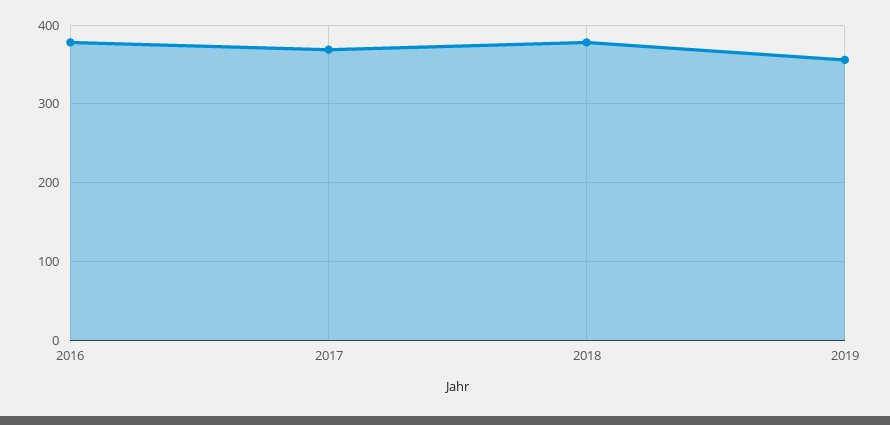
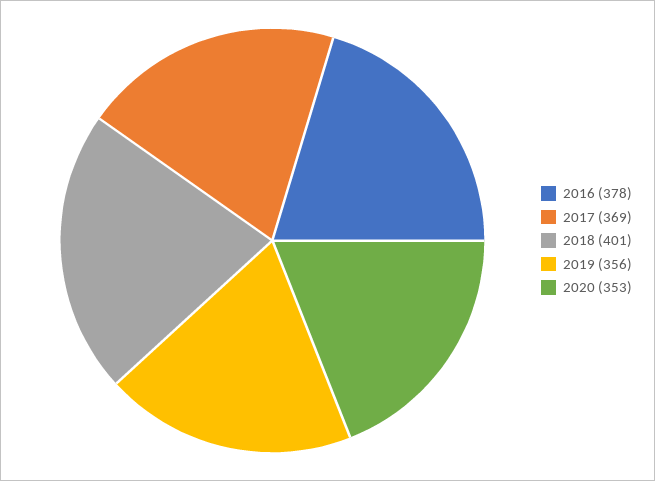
2018: 380 -> 401
2020: none -> 353

